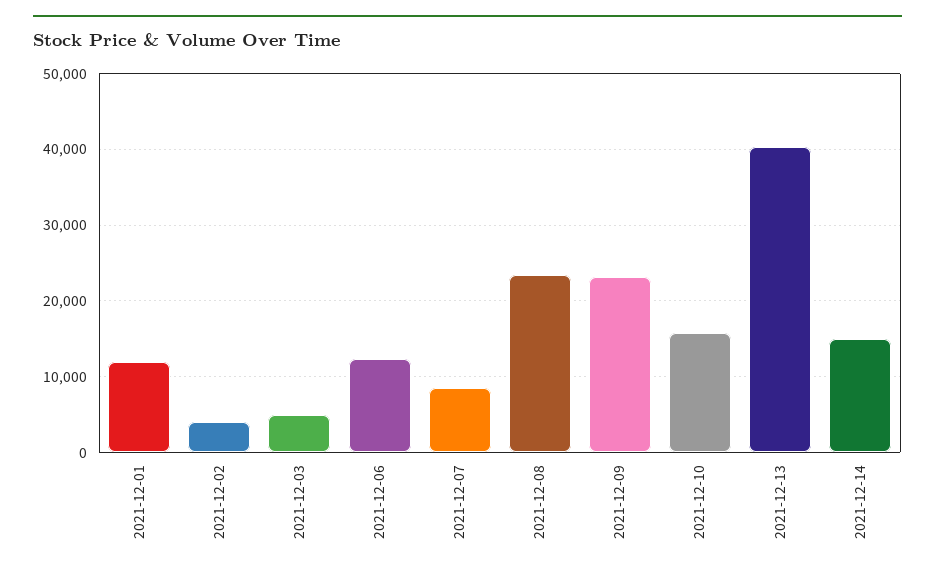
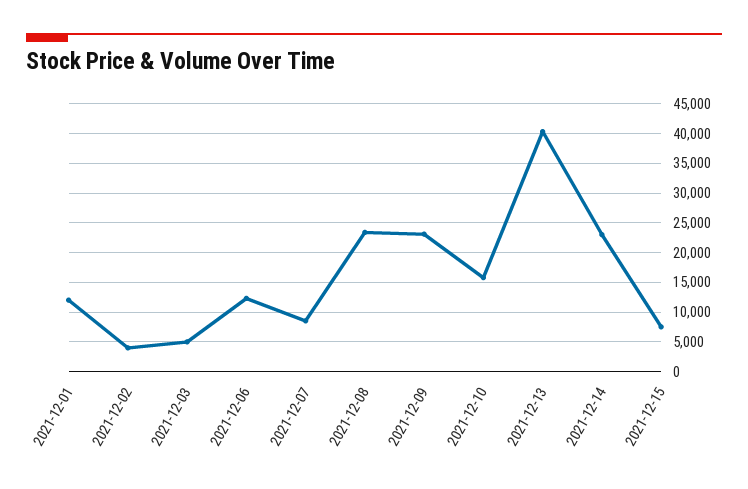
2021-12-14: 15000 -> 22500
2021-12-15: none -> 7500

